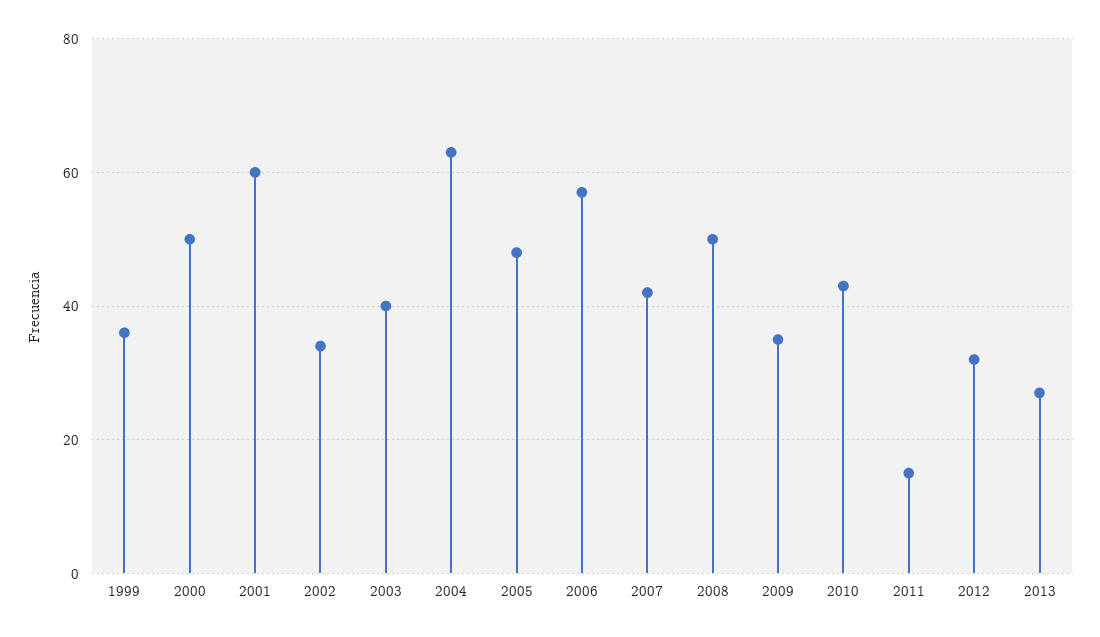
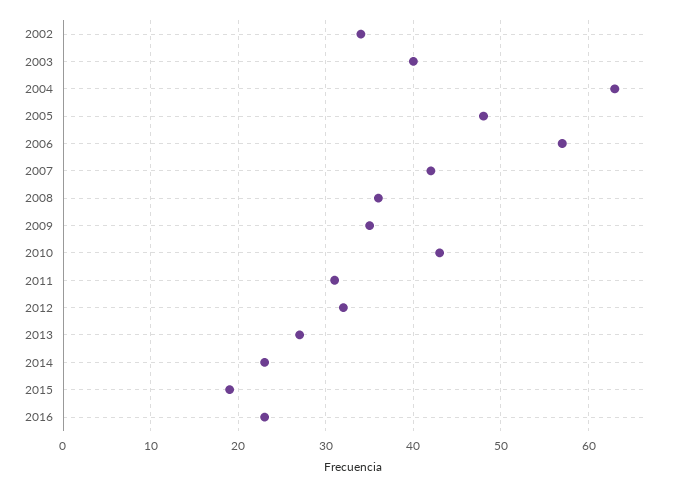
1999: 35 -> none
2000: 50 -> none
2001: 60 -> none
2008: 50 -> 36
2011: 15 -> 31
2014: none -> 23
2015: none -> 19
2016: none -> 23

